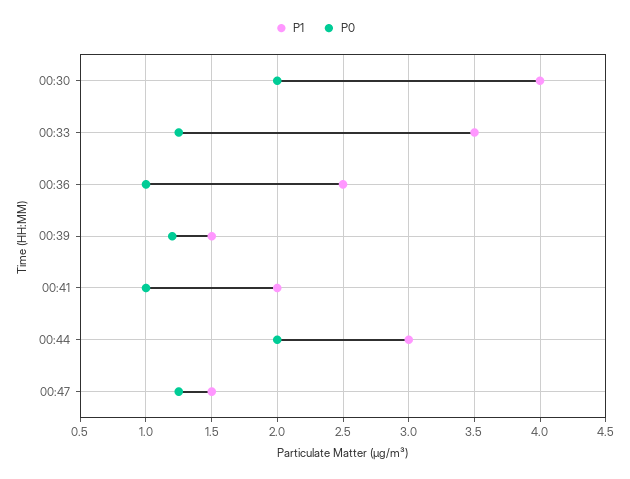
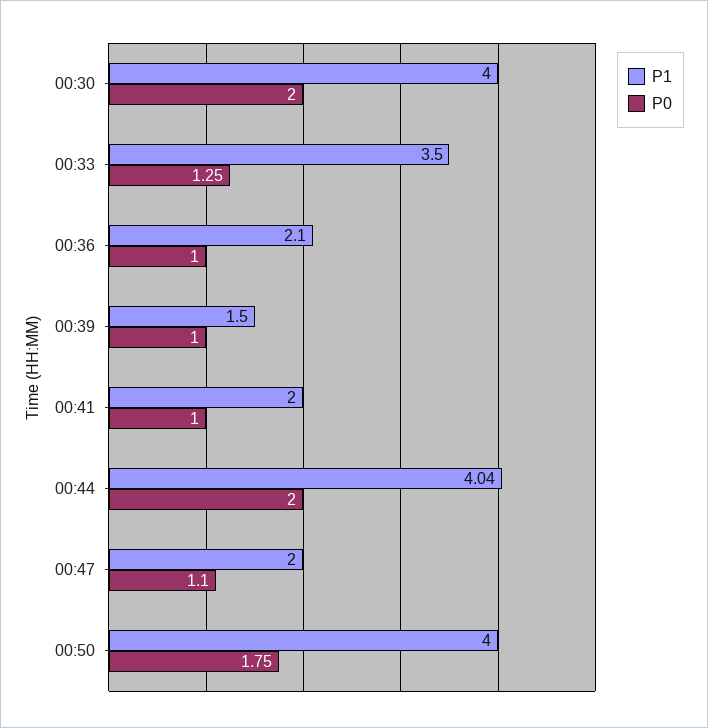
P1, 00:36: 2.5 -> 2.1
P0, 00:39: 1.2 -> 1
P1, 00:44: 3 -> 4.04
P1, 00:47: 1.5 -> 2
P0, 00:47: 1.25 -> 1.1
P1, 00:50: none -> 4
P0, 00:50: none -> 1.75

